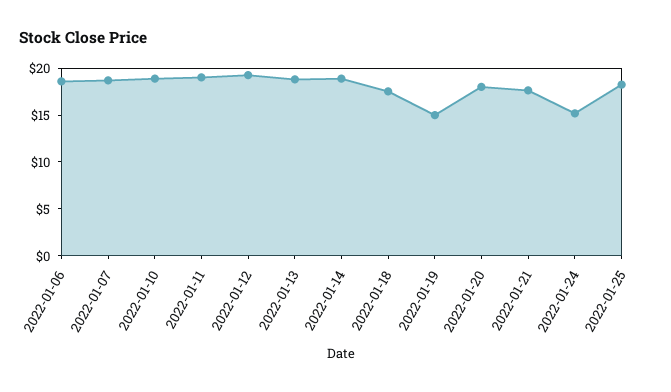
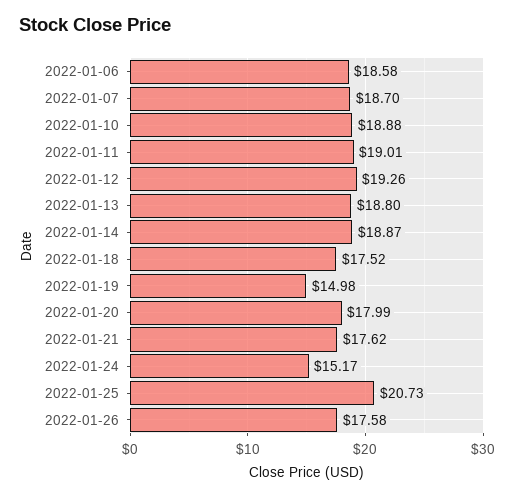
2022-01-25: 18 -> 20.73
2022-01-26: none -> 17.58

